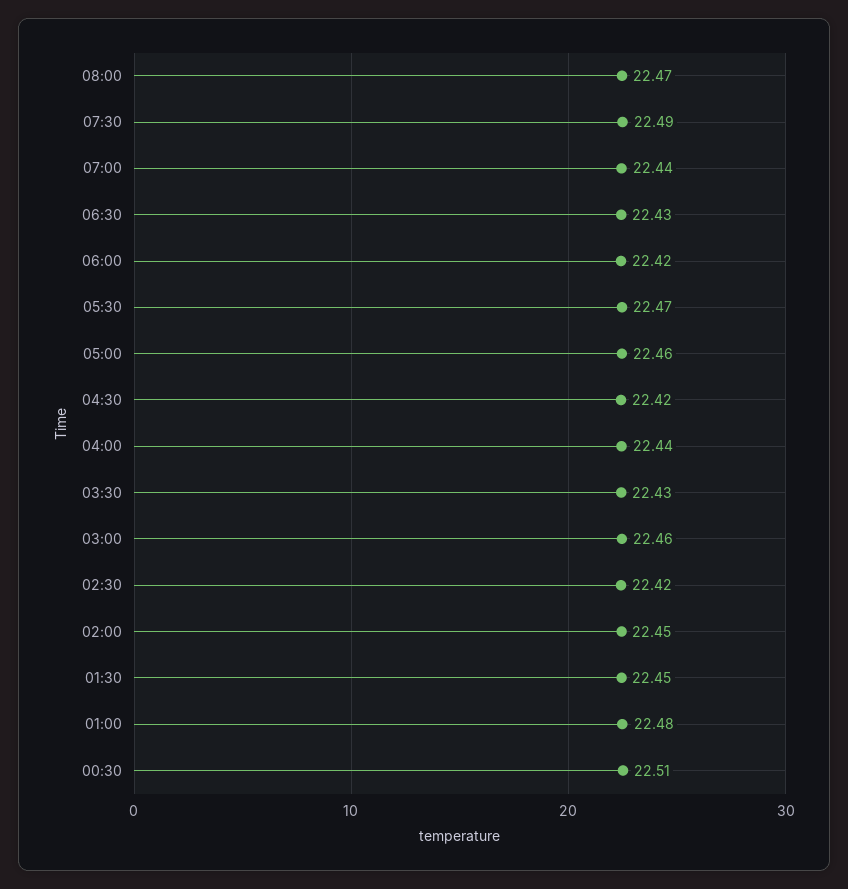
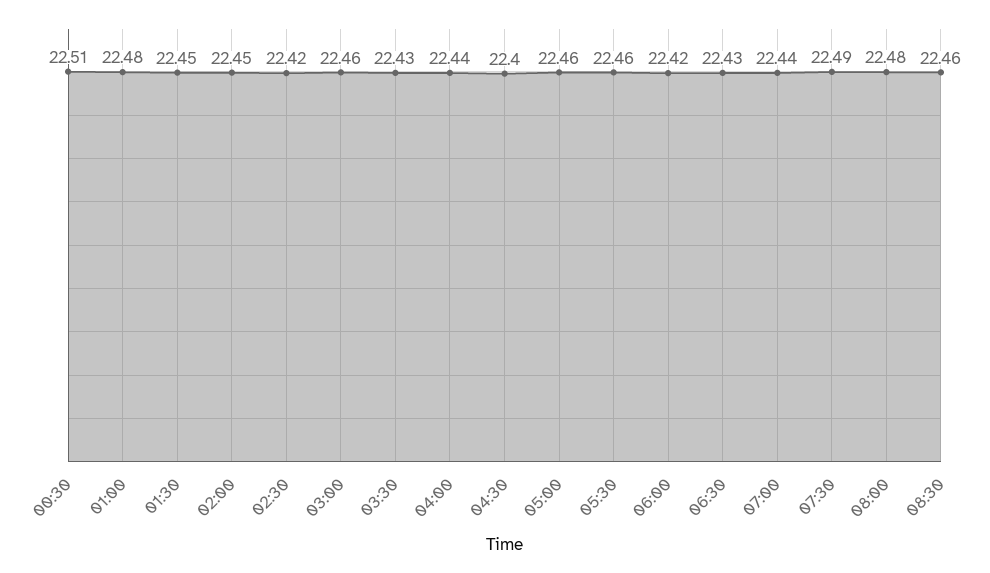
08:00: 22.47 -> 22.48
05:30: 22.47 -> 22.46
04:30: 22.42 -> 22.4
08:30: none -> 22.46

